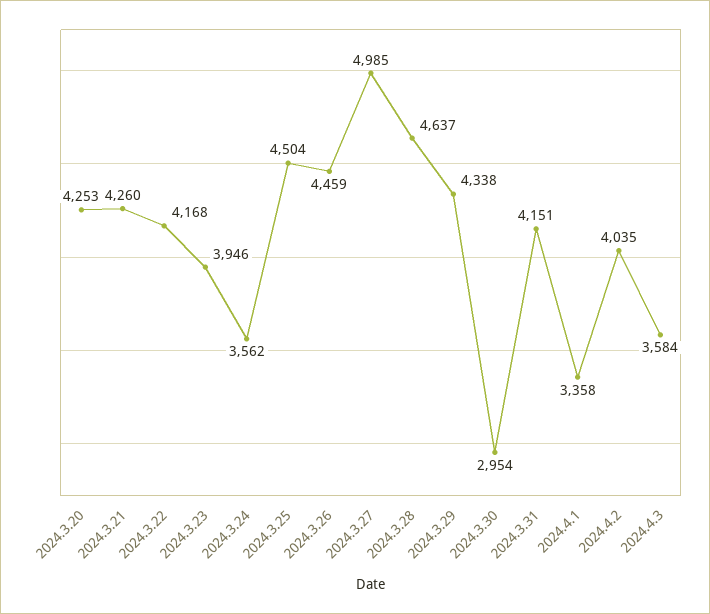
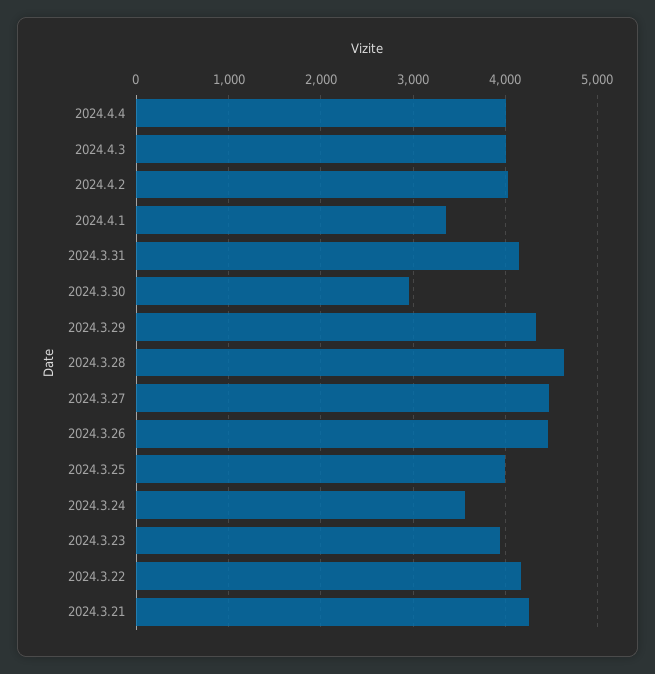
2024.3.20: 4253 -> none
2024.3.25: 4504 -> 4000
2024.3.27: 4985 -> 4500
2024.4.3: 3584 -> 4000
2024.4.4: none -> 4000

